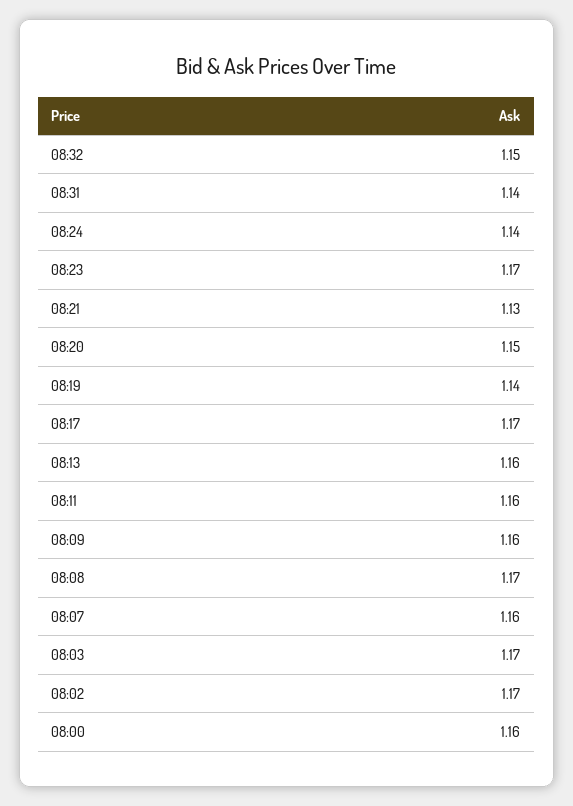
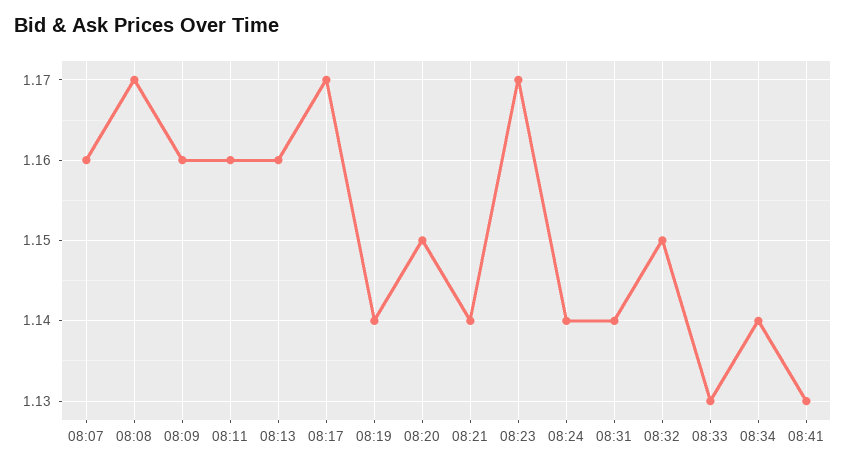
08:21: 1.13 -> 1.14
08:03: 1.17 -> none
08:02: 1.17 -> none
08:00: 1.16 -> none
08:33: none -> 1.13
08:34: none -> 1.14
08:41: none -> 1.13

